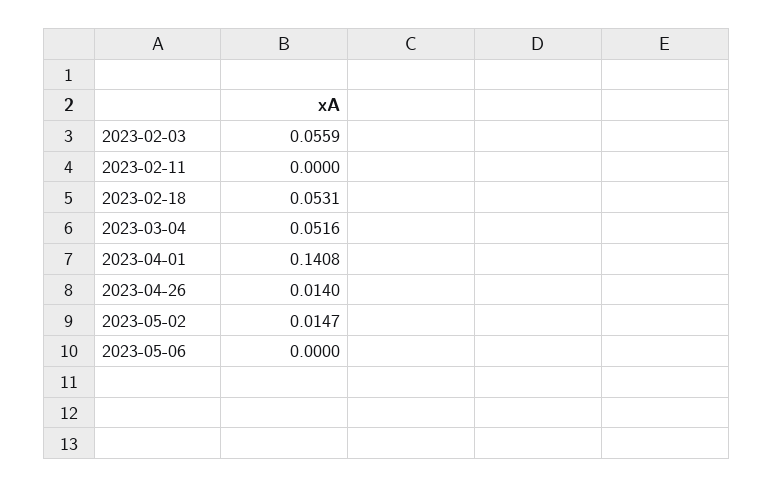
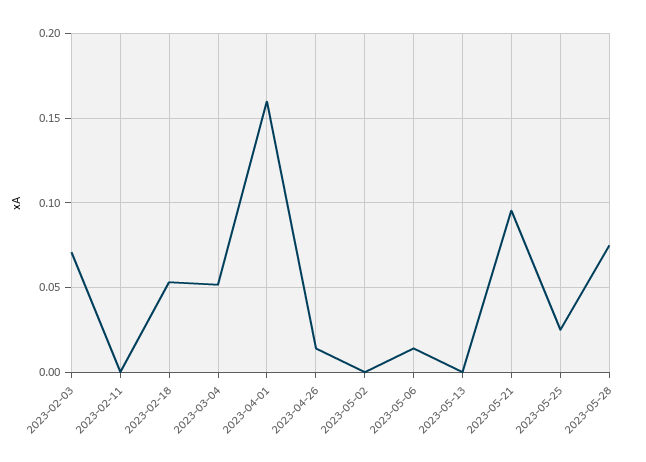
2023-02-03: 0.0559 -> 0.07
2023-04-01: 0.1408 -> 0.16
2023-05-02: 0.0147 -> 0
2023-05-06: 0 -> 0.015
2023-05-13: none -> 0
2023-05-21: none -> 0.095
2023-05-25: none -> 0.025
2023-05-28: none -> 0.075

